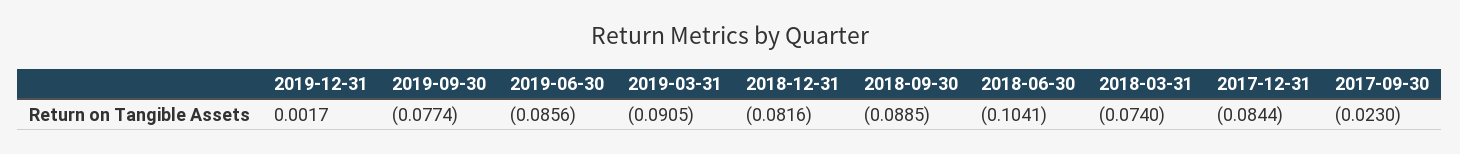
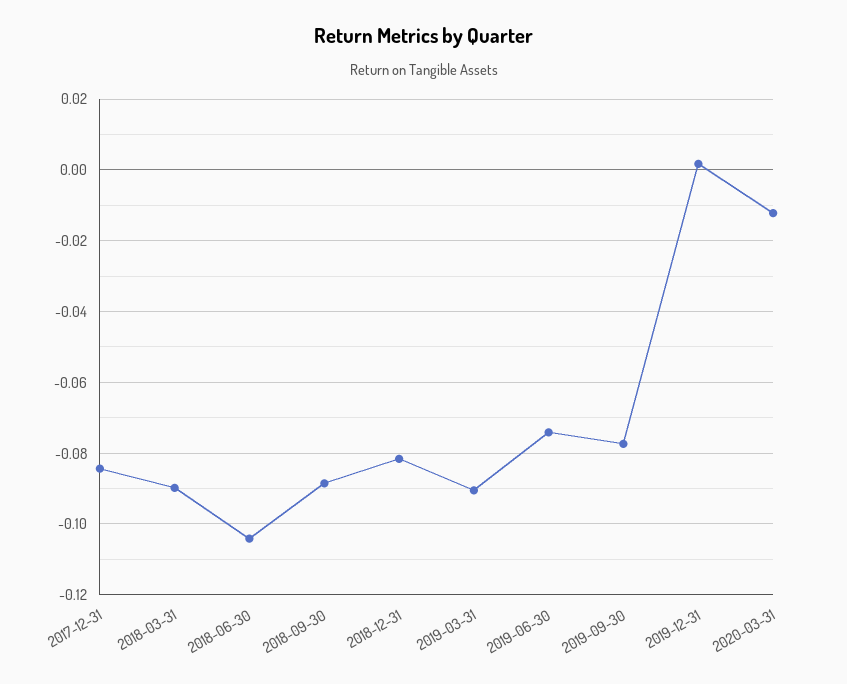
2019-06-30: -0.0856 -> -0.074
2018-03-31: -0.074 -> -0.09
2017-09-30: -0.023 -> none
2020-03-31: none -> -0.012

